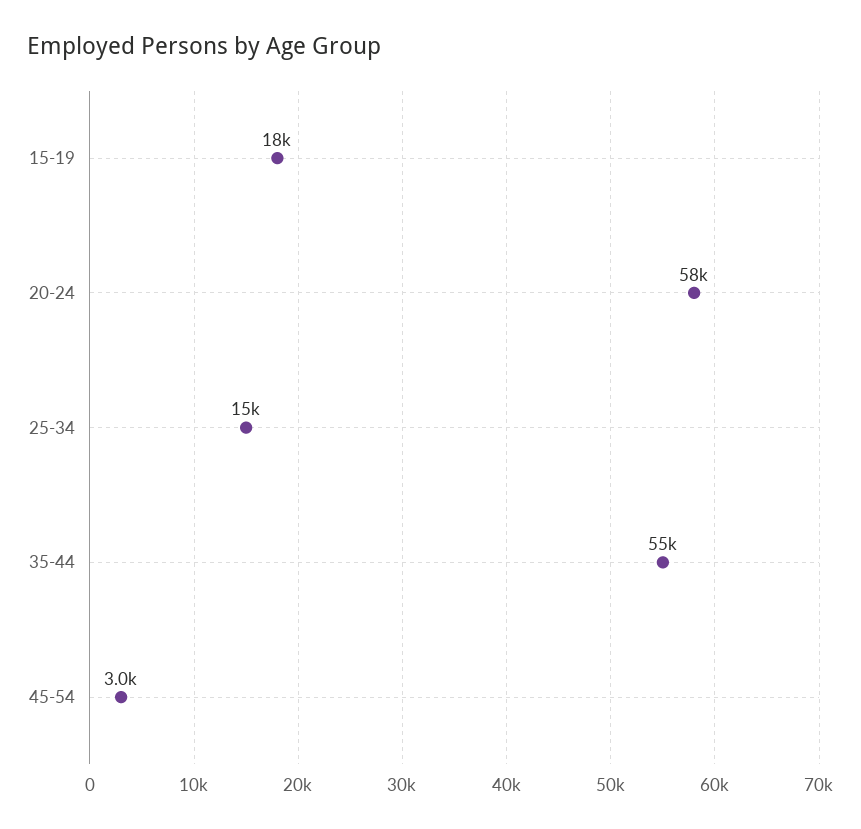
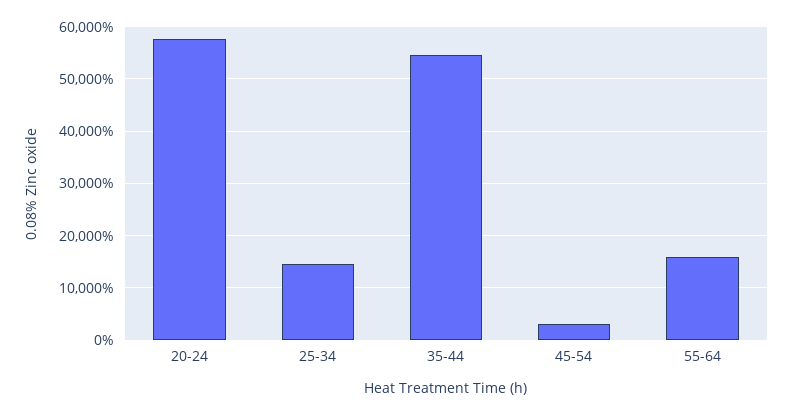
15-19: 18000 -> none
55-64: none -> 16000

